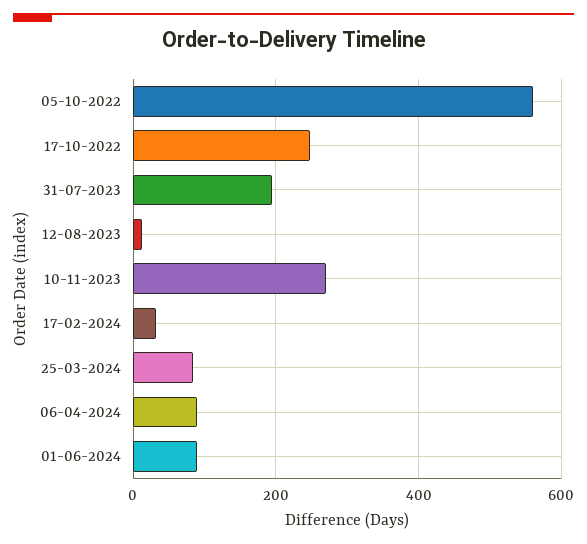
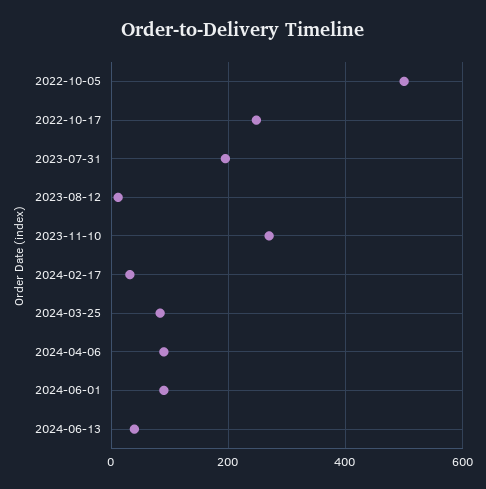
05-10-2022: 560 -> 500
2024-06-13: none -> 40

